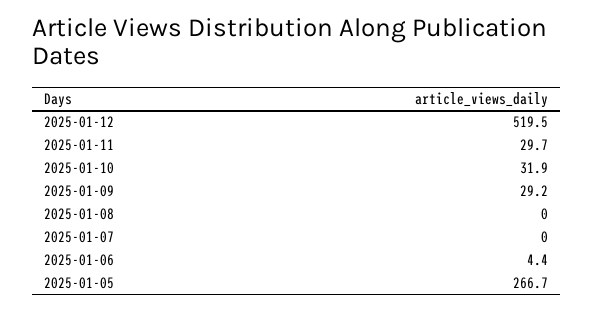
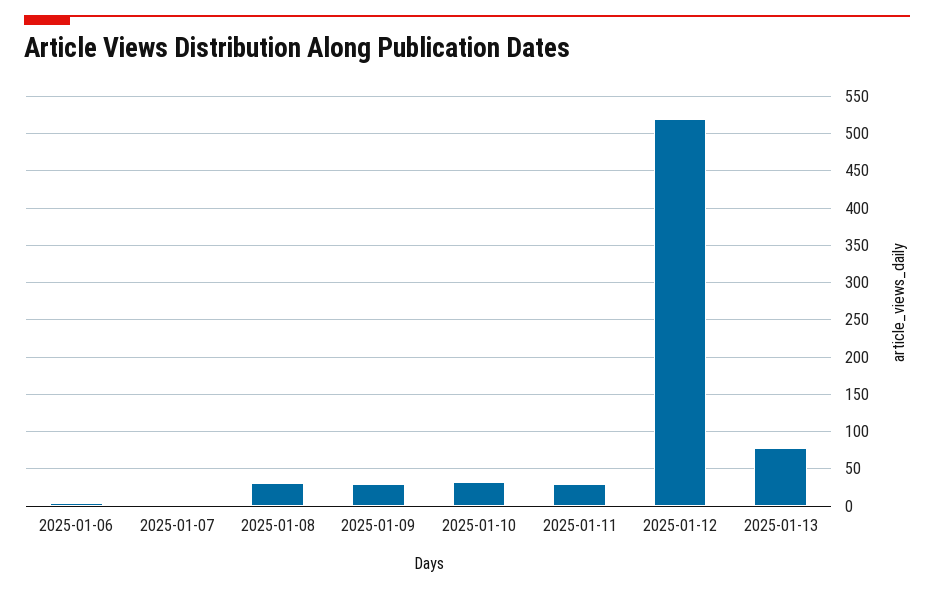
2025-01-08: 0 -> 30
2025-01-05: 266.7 -> none
2025-01-13: none -> 80

